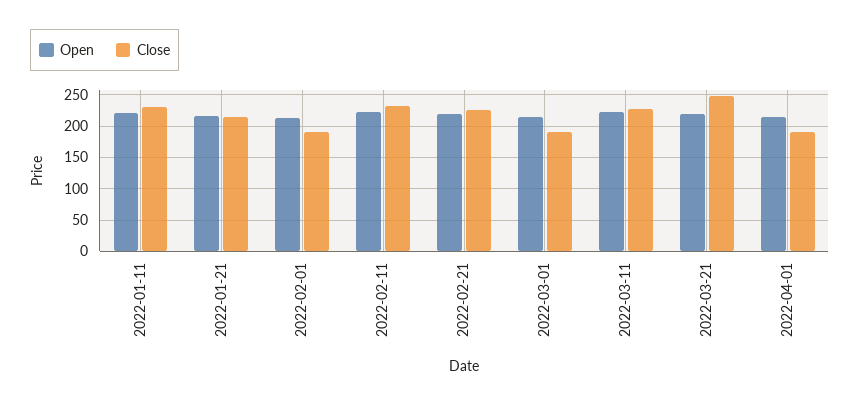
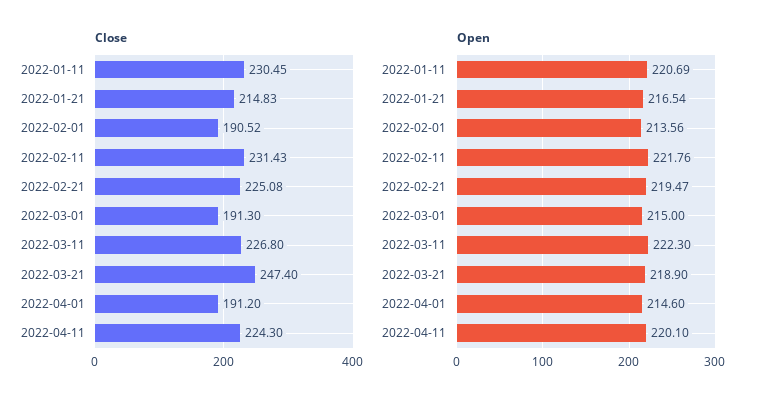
Close, 2022-04-11: none -> 224.3
Open, 2022-04-11: none -> 220.1

